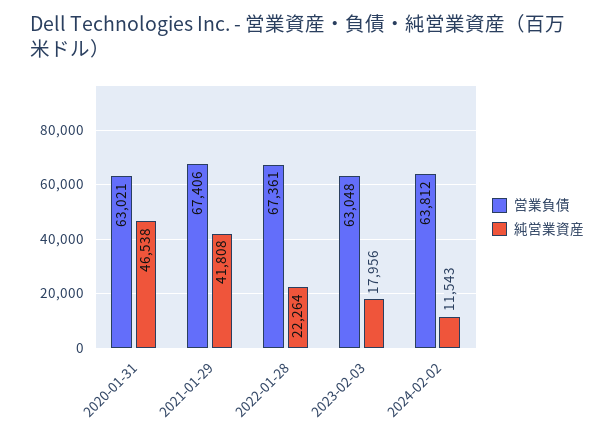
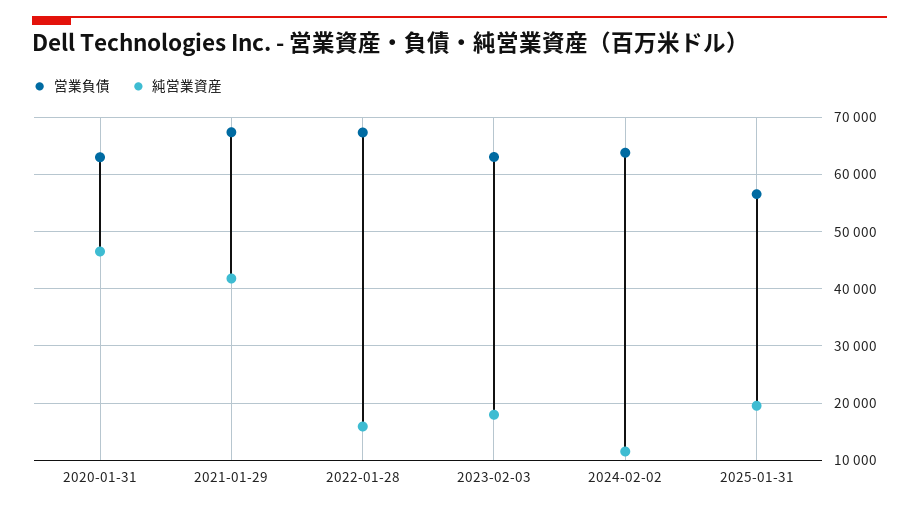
純営業資産, 2022-01-28: 22264 -> 16000
営業負債, 2025-01-31: none -> 56000
純営業資産, 2025-01-31: none -> 20000

